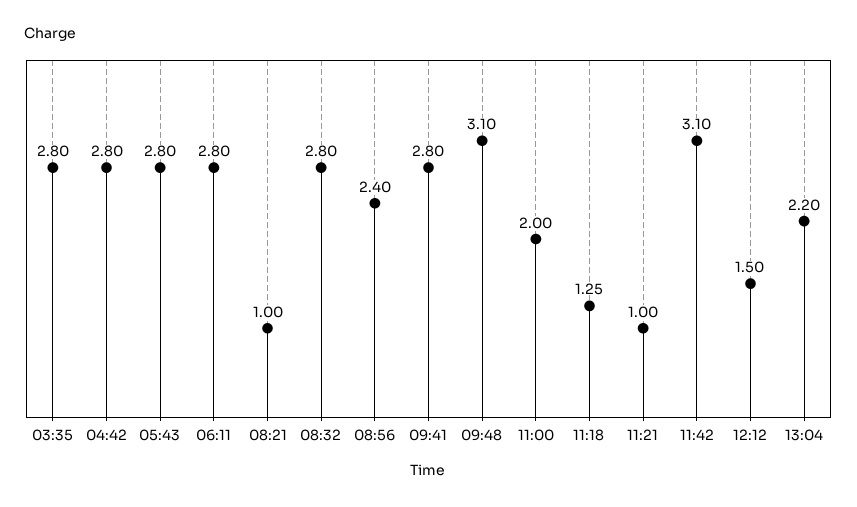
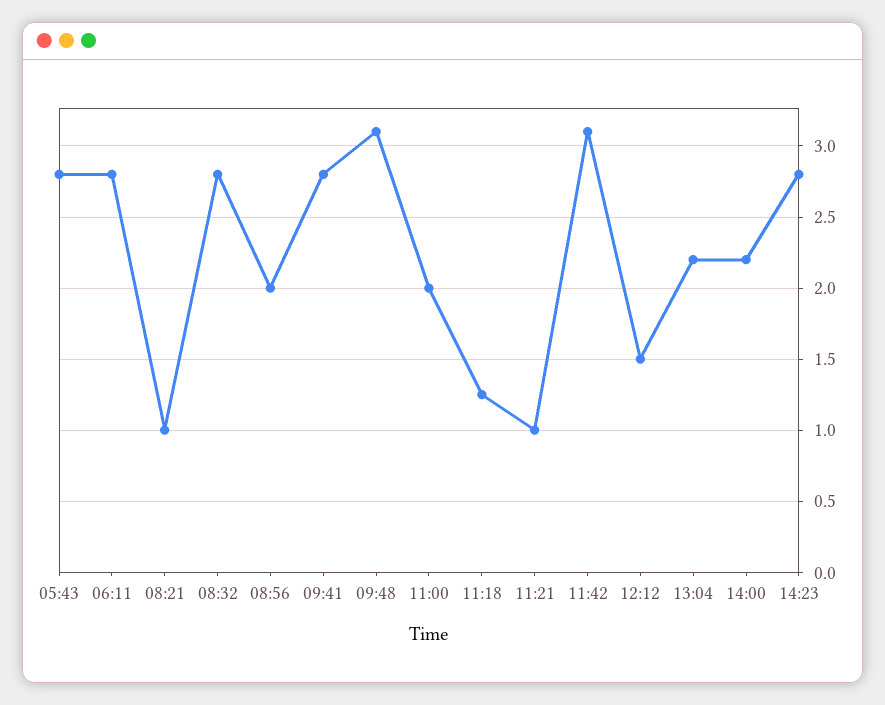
03:35: 2.8 -> none
04:42: 2.8 -> none
08:56: 2.4 -> 2
14:00: none -> 2.2
14:23: none -> 2.8

